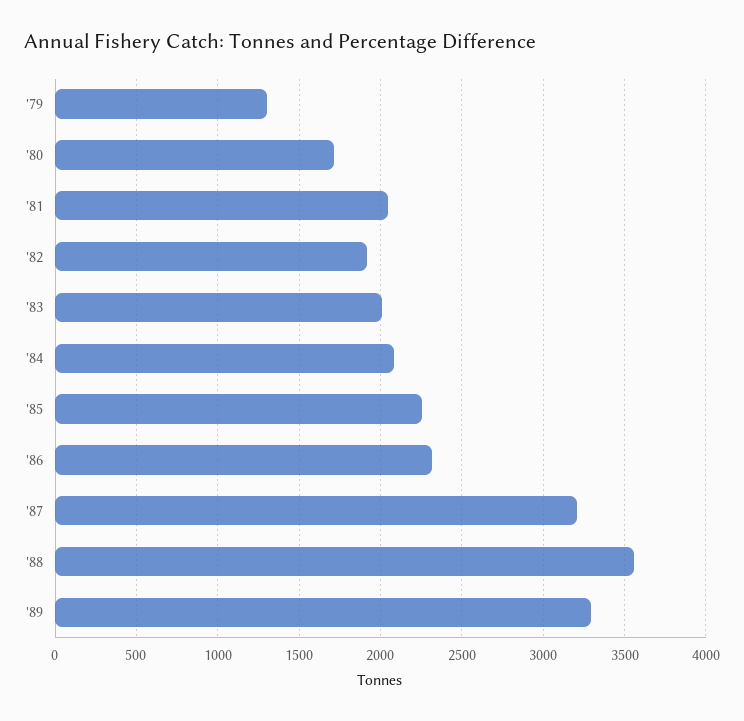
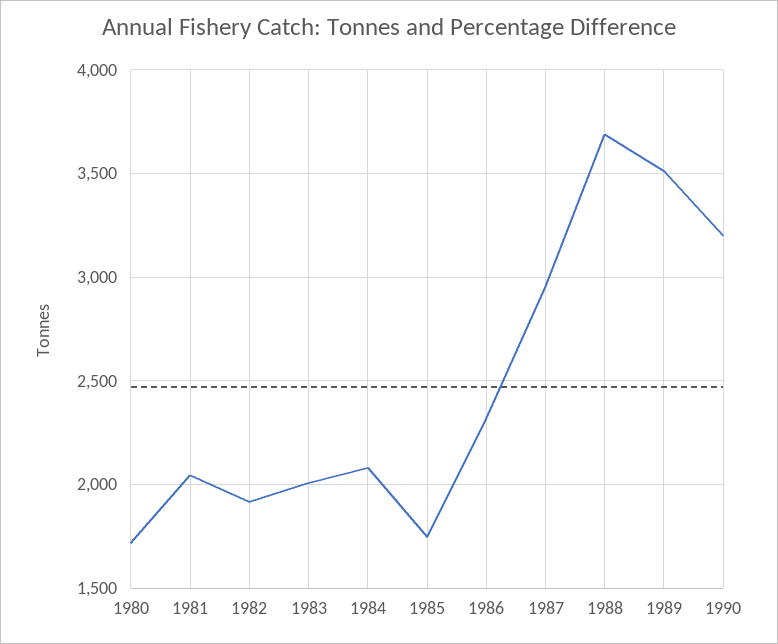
'79: 1300 -> none
'85: 2250 -> 1750
'87: 3200 -> 2950
'88: 3550 -> 3700
'89: 3300 -> 3500
1990: none -> 3200

